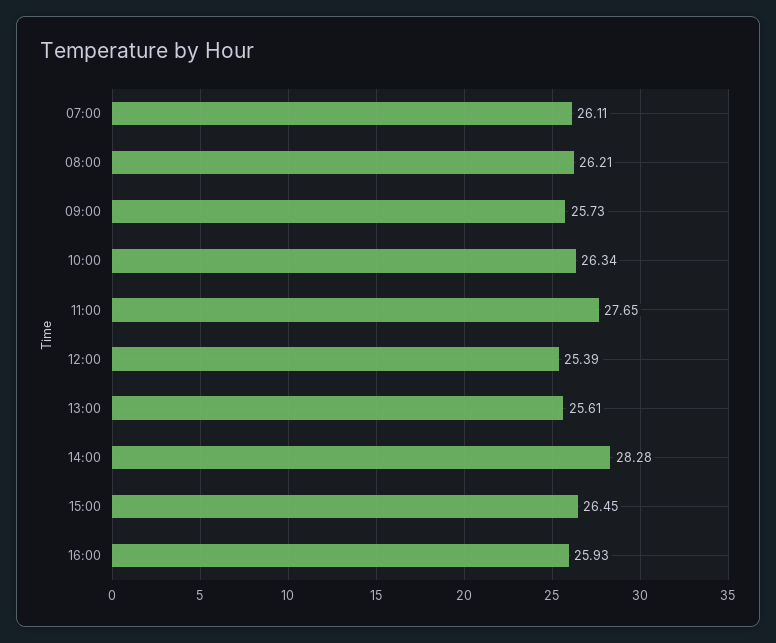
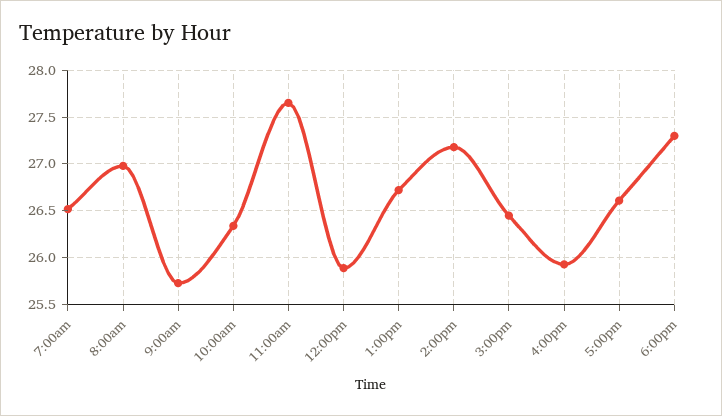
07:00: 26.11 -> 26.5
08:00: 26.21 -> 27
12:00: 25.39 -> 25.9
13:00: 25.61 -> 26.7
14:00: 28.28 -> 27.2
5:00pm: none -> 26.6
6:00pm: none -> 27.3

